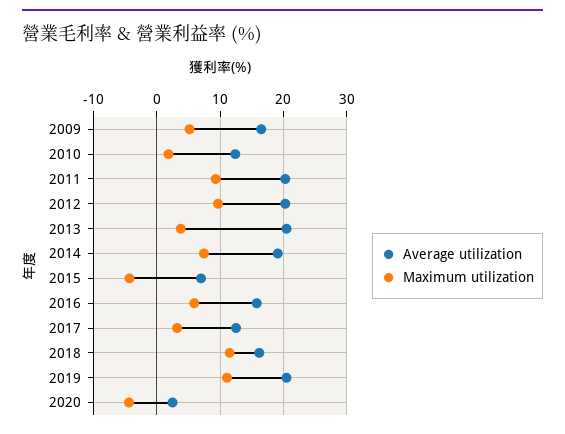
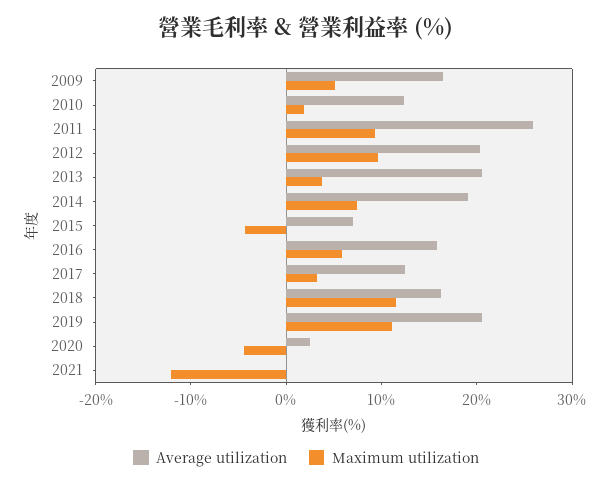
Average utilization, 2011: 20 -> 26
Average utilization, 2021: none -> 0
Maximum utilization, 2021: none -> -12

